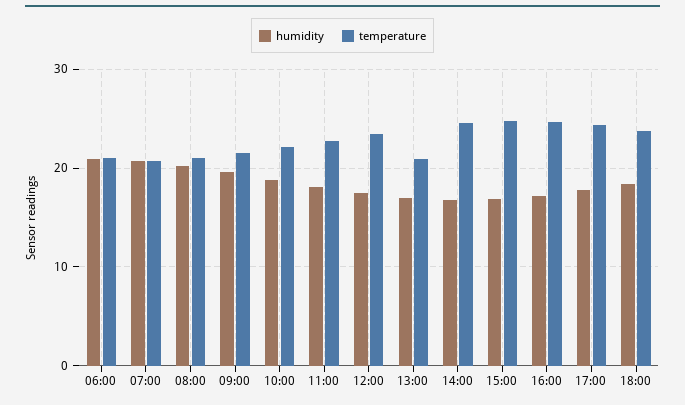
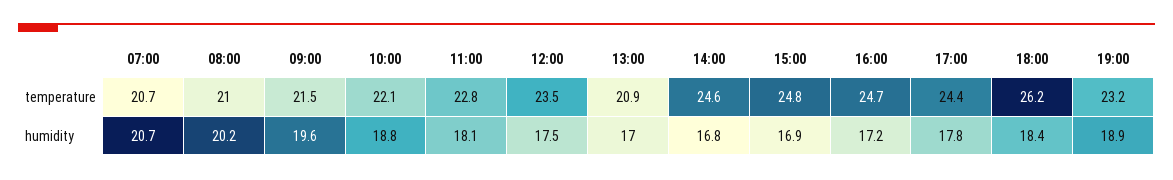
humidity, 06:00: 21 -> none
temperature, 06:00: 21 -> none
temperature, 18:00: 24 -> 26.2
temperature, 19:00: none -> 23.2
humidity, 19:00: none -> 18.9

